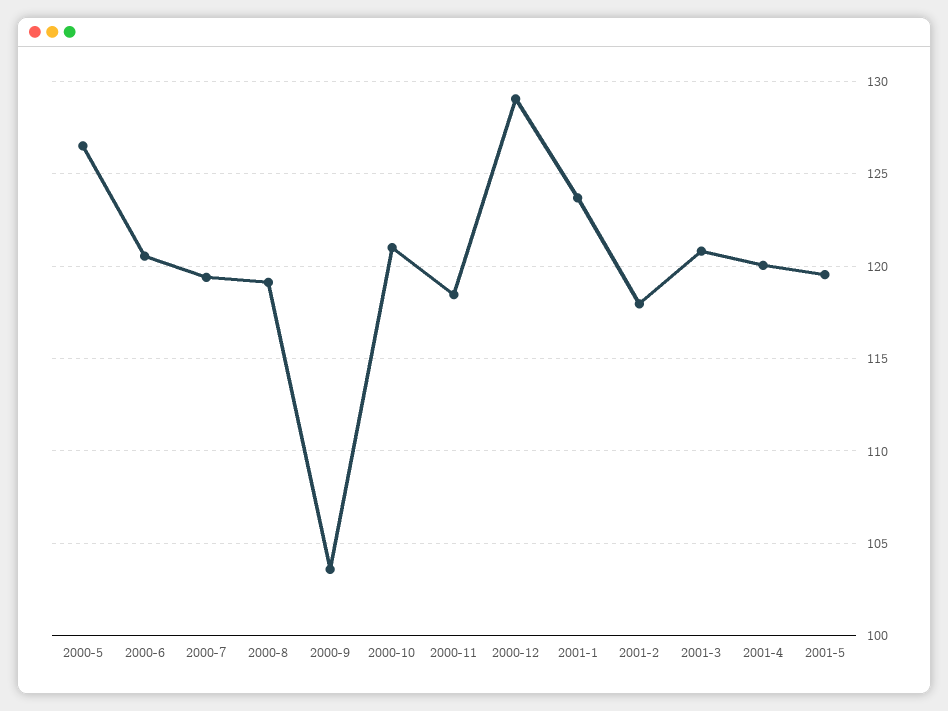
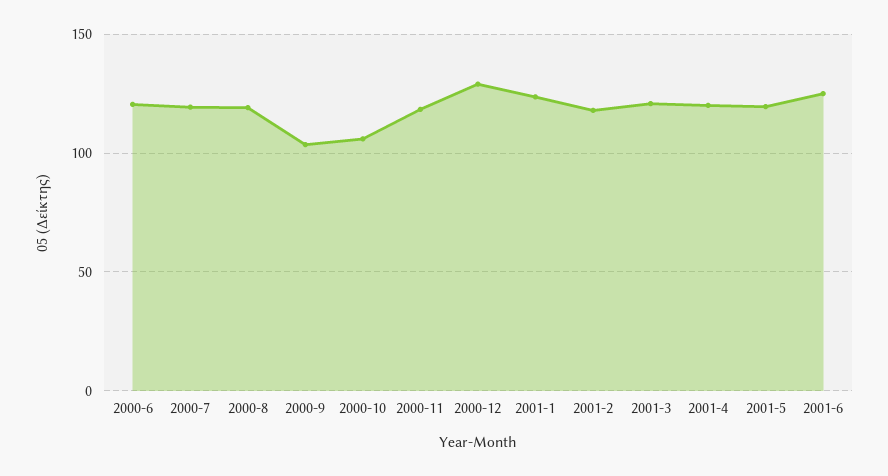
2000-5: 126.5 -> none
2000-10: 121 -> 105
2001-6: none -> 125

